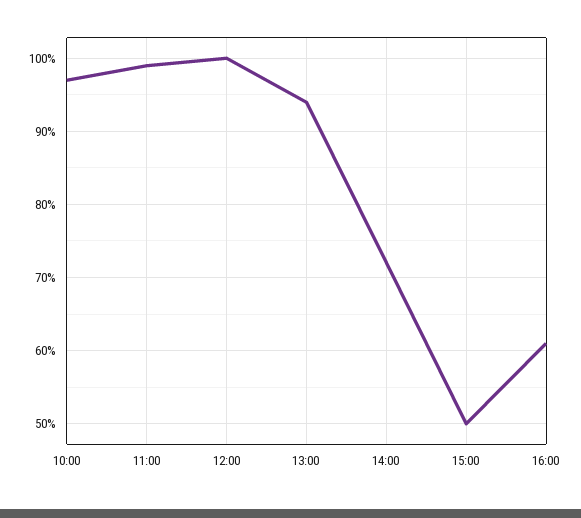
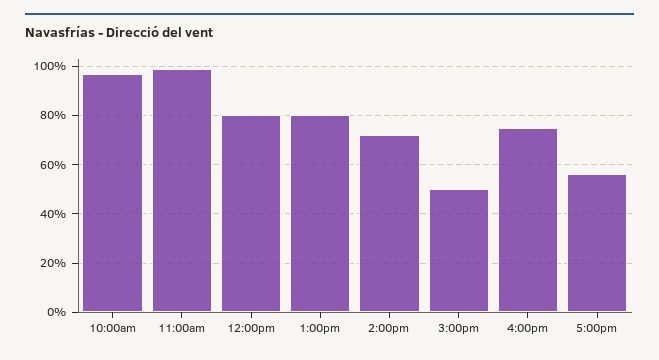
12:00: 100 -> 80
13:00: 94 -> 80
16:00: 61 -> 75
5:00pm: none -> 55

